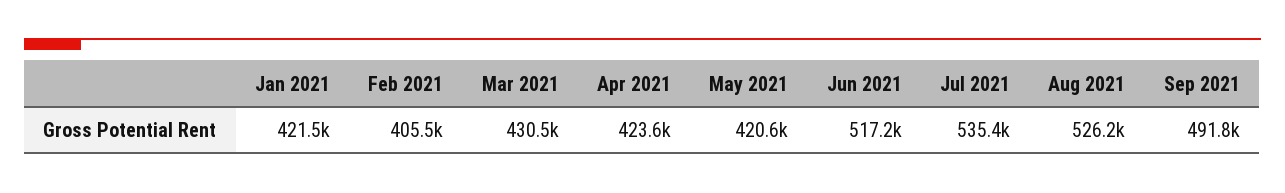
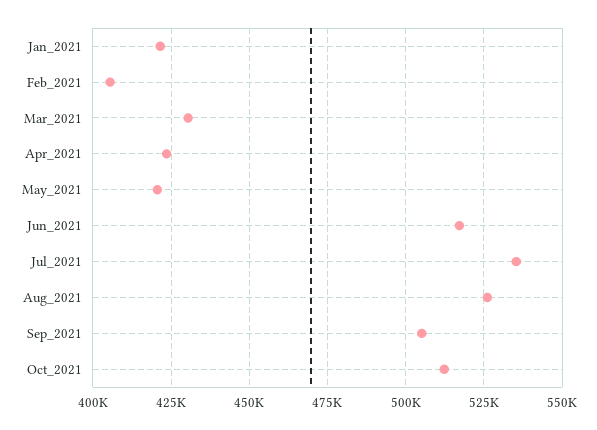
Sep 2021: 491800 -> 505000
Oct_2021: none -> 512500

